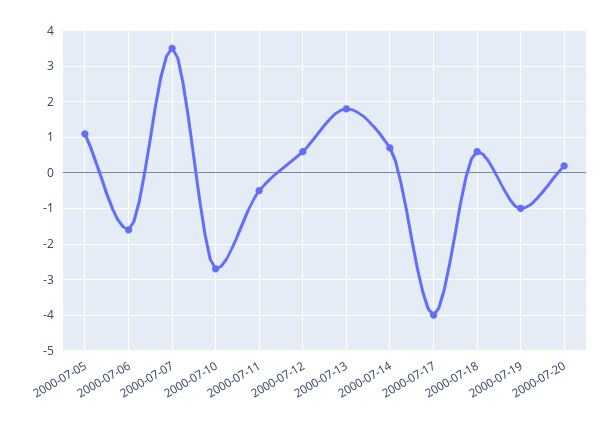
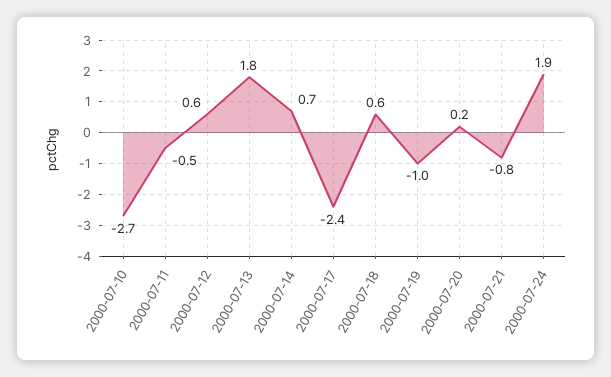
2000-07-05: 1 -> none
2000-07-06: -1.5 -> none
2000-07-07: 3.5 -> none
2000-07-17: -4 -> -2.4
2000-07-21: none -> -0.8
2000-07-24: none -> 1.9

